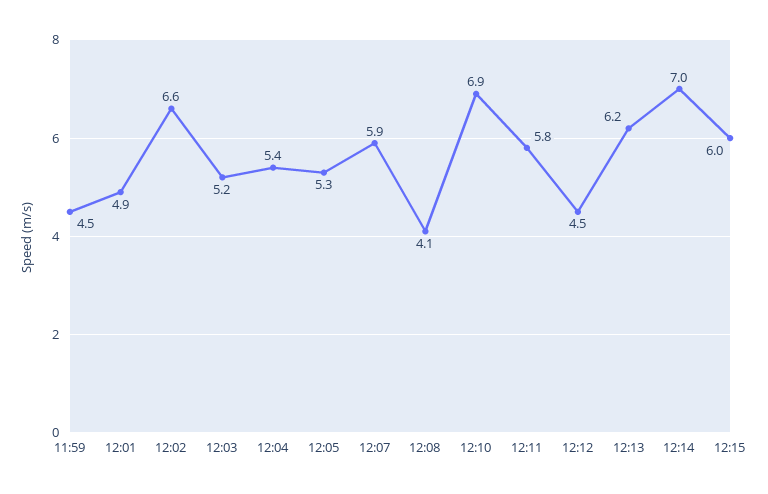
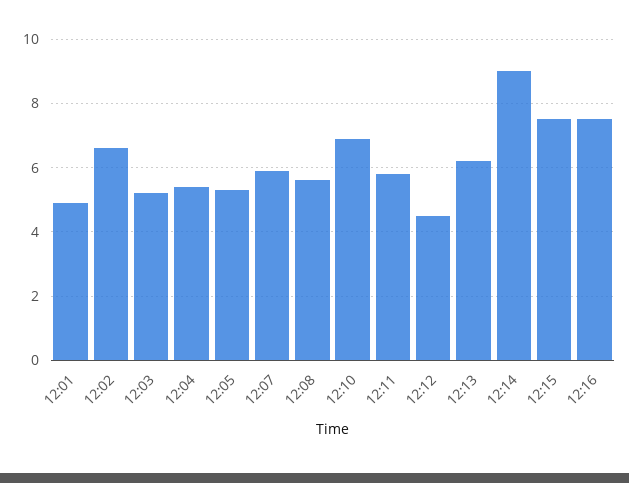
11:59: 4.5 -> none
12:08: 4.1 -> 5.5
12:14: 7 -> 9
12:15: 6 -> 7.5
12:16: none -> 7.5

